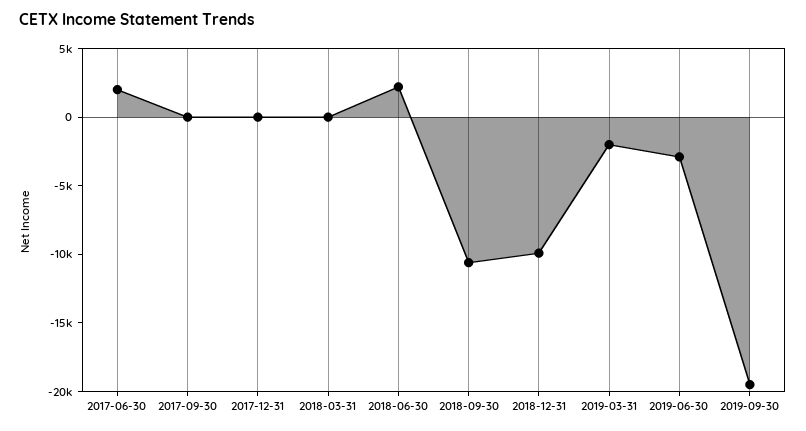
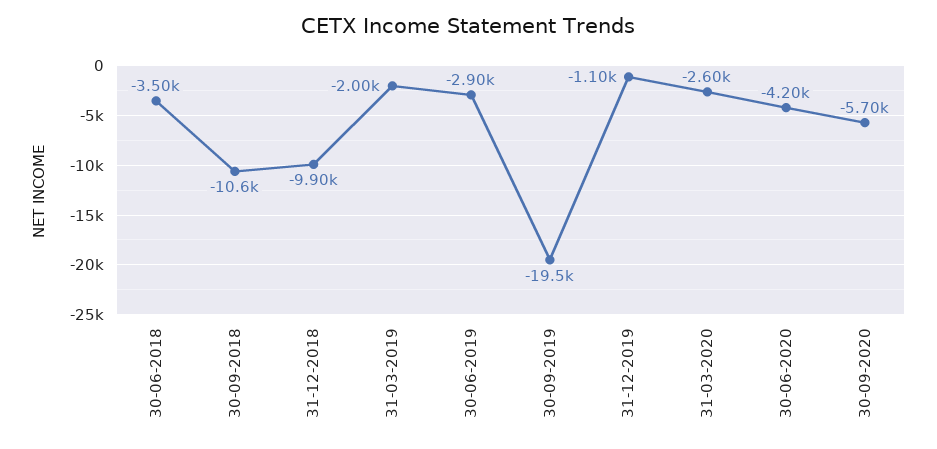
2017-06-30: 2000 -> none
2017-09-30: 0 -> none
2017-12-31: 0 -> none
2018-03-31: 0 -> none
2018-06-30: 2000 -> -3500
31-12-2019: none -> -1100
31-03-2020: none -> -2600
30-06-2020: none -> -4200
30-09-2020: none -> -5700

